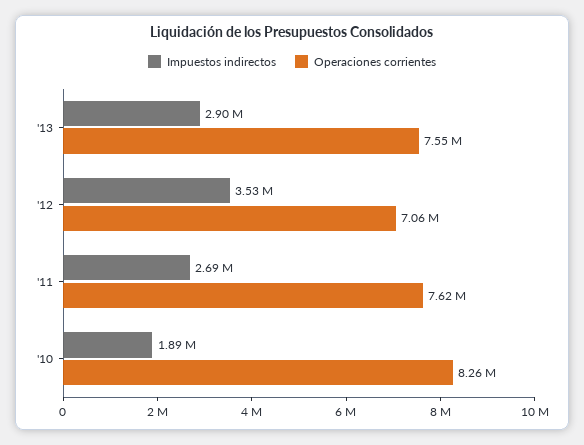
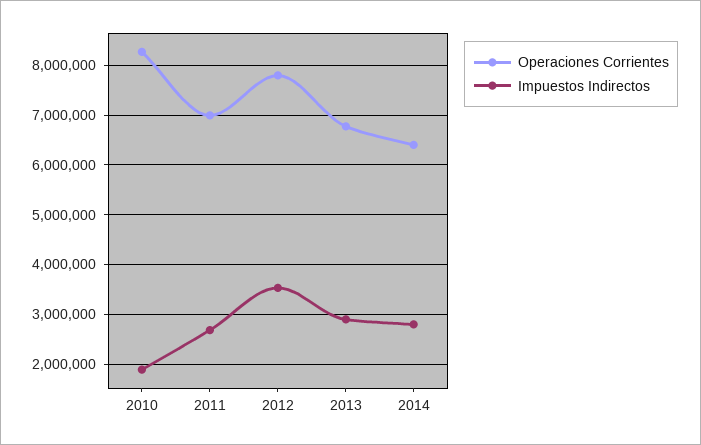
Operaciones corrientes, '13: 7550000 -> 6800000
Operaciones corrientes, '12: 7060000 -> 7800000
Operaciones corrientes, '11: 7620000 -> 7000000
Operaciones corrientes, 2014: none -> 6400000
Impuestos indirectos, 2014: none -> 2800000

